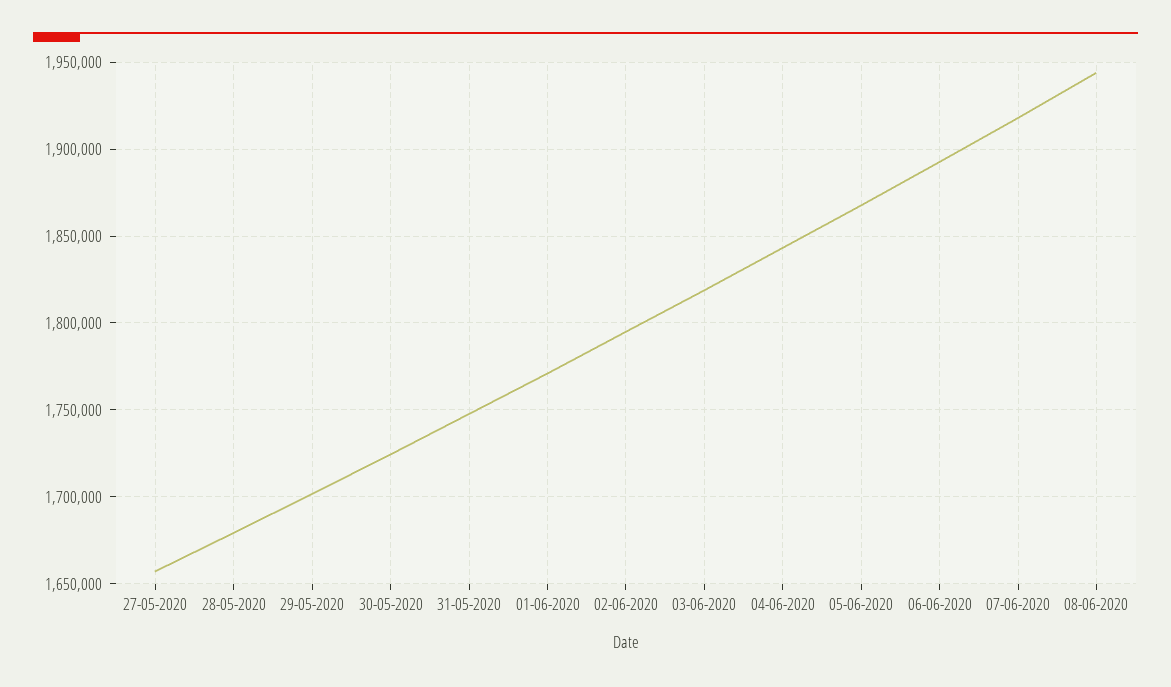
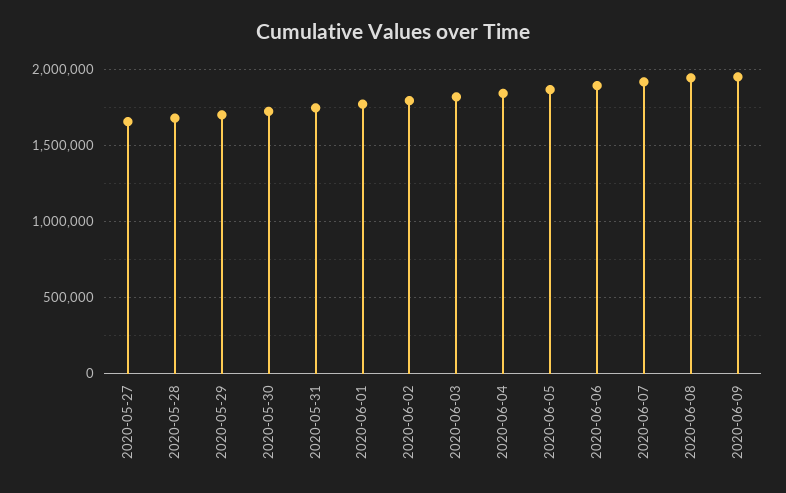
2020-06-09: none -> 1950000

